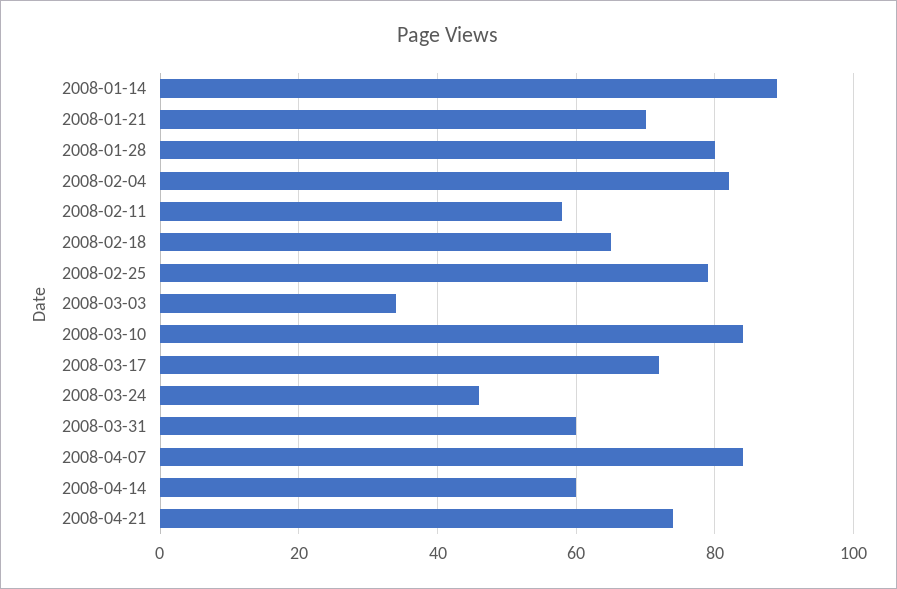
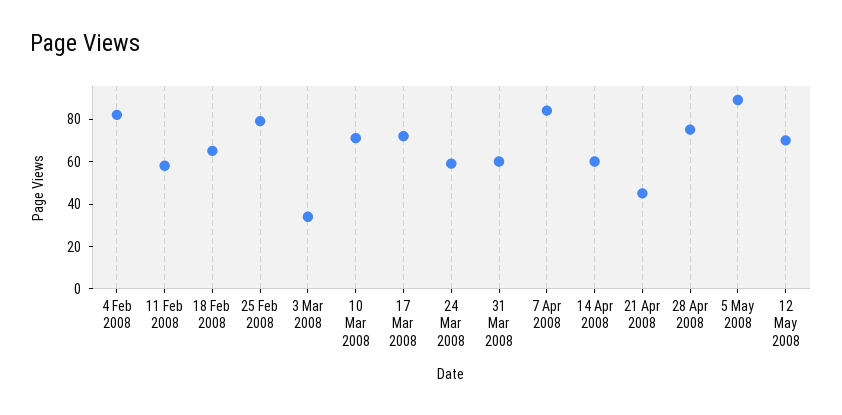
2008-01-14: 90 -> none
2008-01-21: 70 -> none
2008-01-28: 80 -> none
2008-03-10: 85 -> 70
2008-03-24: 45 -> 60
2008-04-21: 75 -> 45
28 Apr 2008: none -> 75
5 May 2008: none -> 90
12 May 2008: none -> 70

